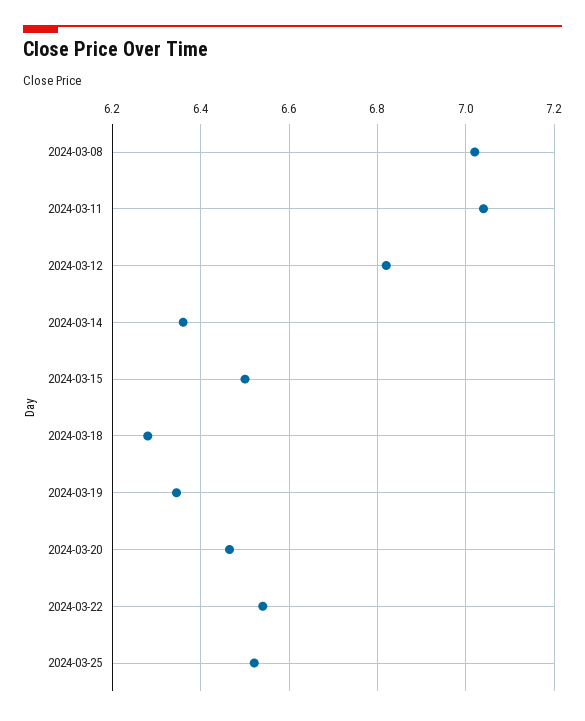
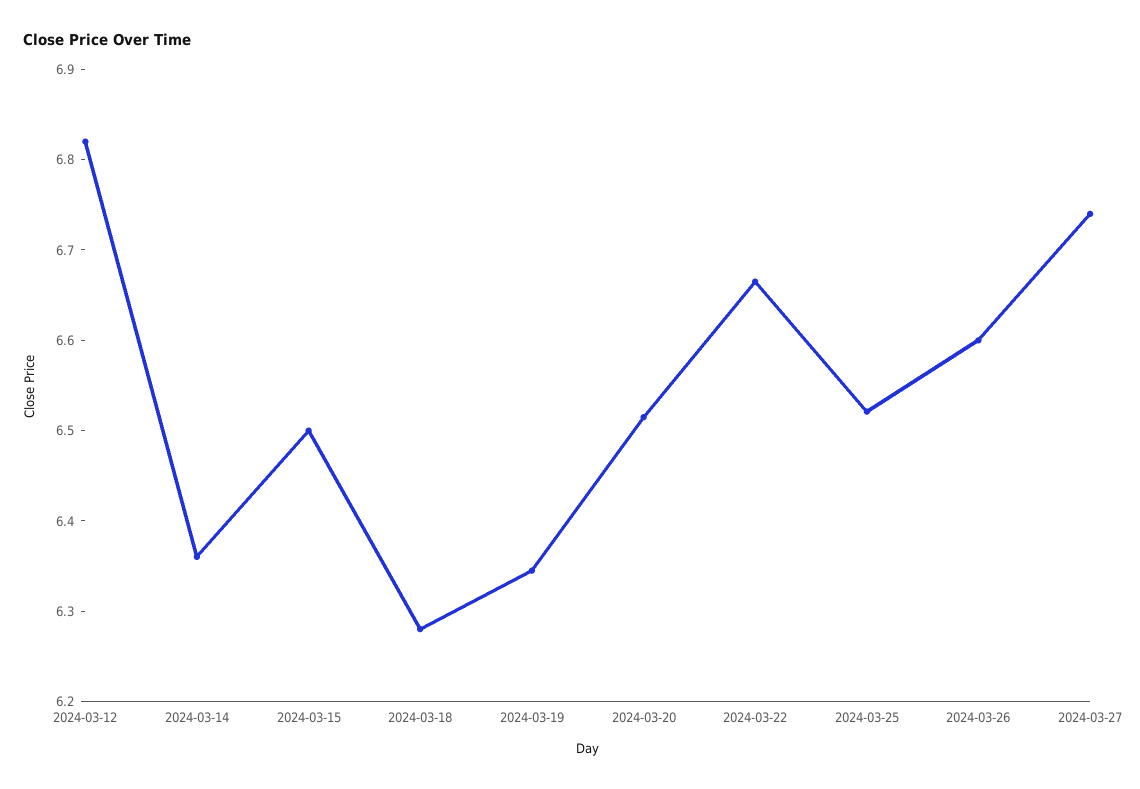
2024-03-08: 7.02 -> none
2024-03-11: 7.04 -> none
2024-03-20: 6.46 -> 6.52
2024-03-22: 6.54 -> 6.66
2024-03-26: none -> 6.6
2024-03-27: none -> 6.74

